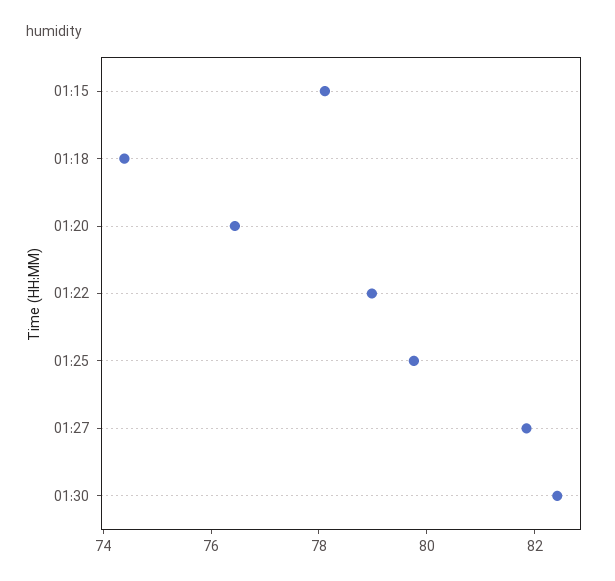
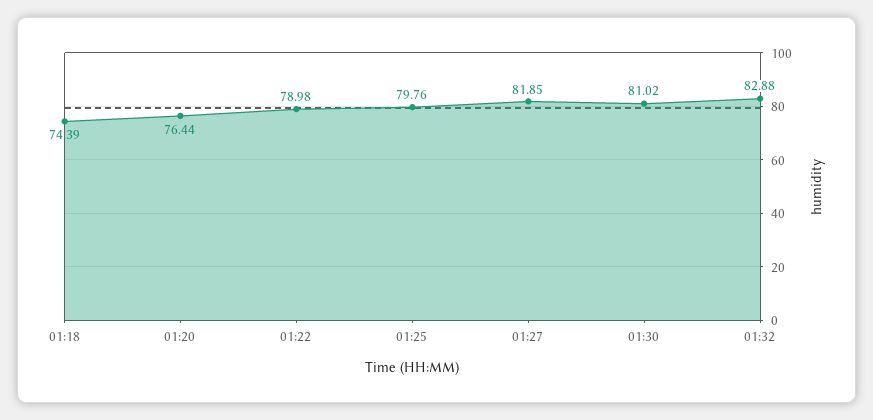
01:15: 78 -> none
01:30: 82.5 -> 81.02
01:32: none -> 82.88

